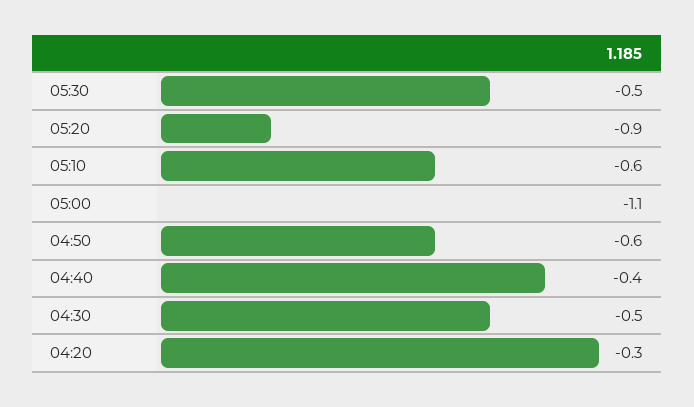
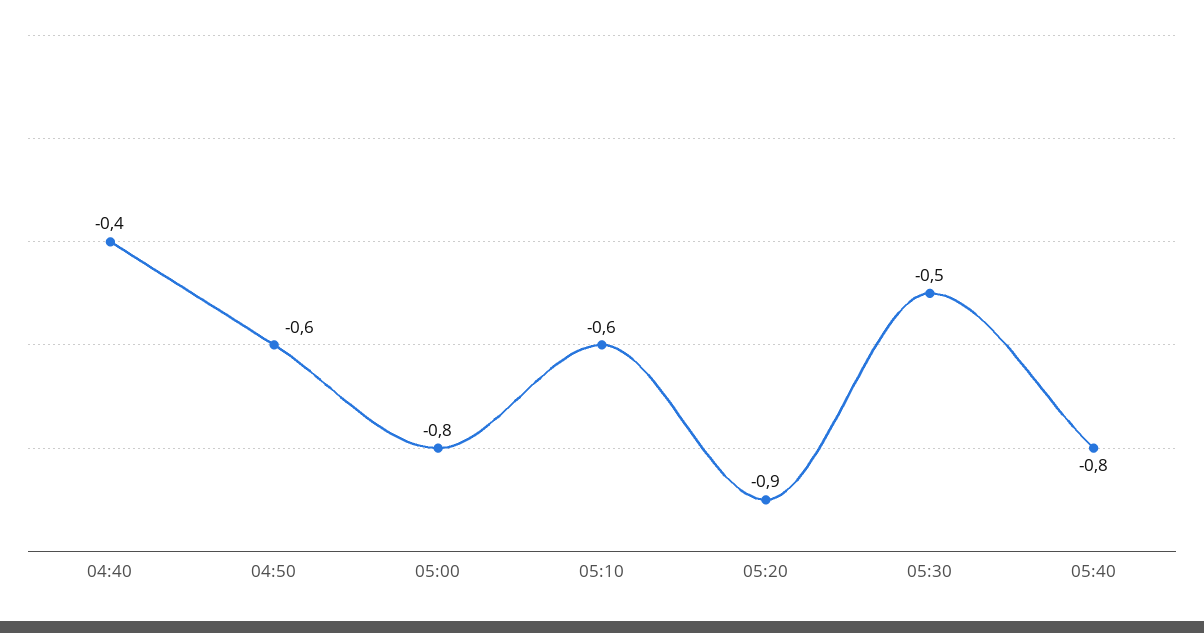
05:00: -1.1 -> -0.8
04:30: -0.5 -> none
04:20: -0.3 -> none
05:40: none -> -0.8

